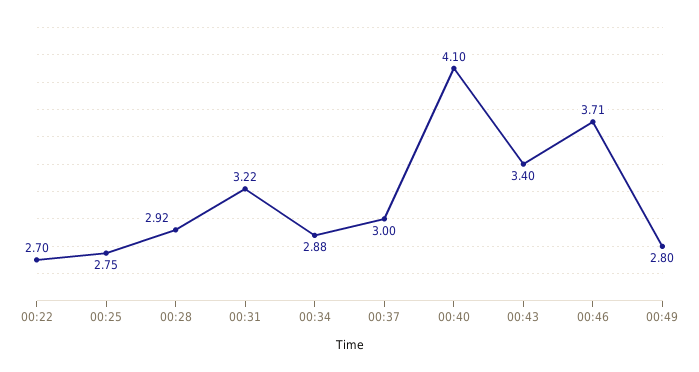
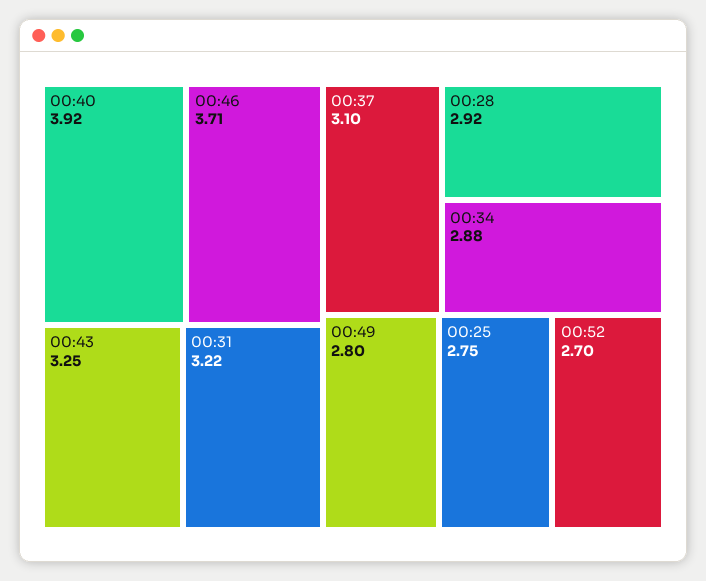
00:22: 2.7 -> none
00:37: 3 -> 3.1
00:40: 4.1 -> 3.92
00:43: 3.4 -> 3.25
00:52: none -> 2.7

